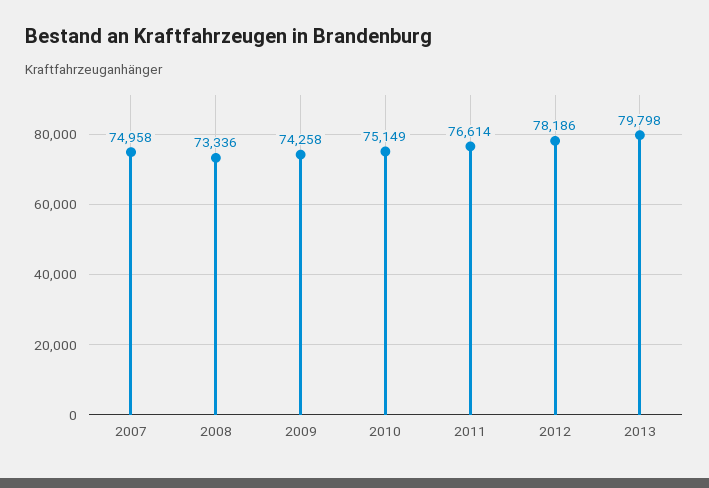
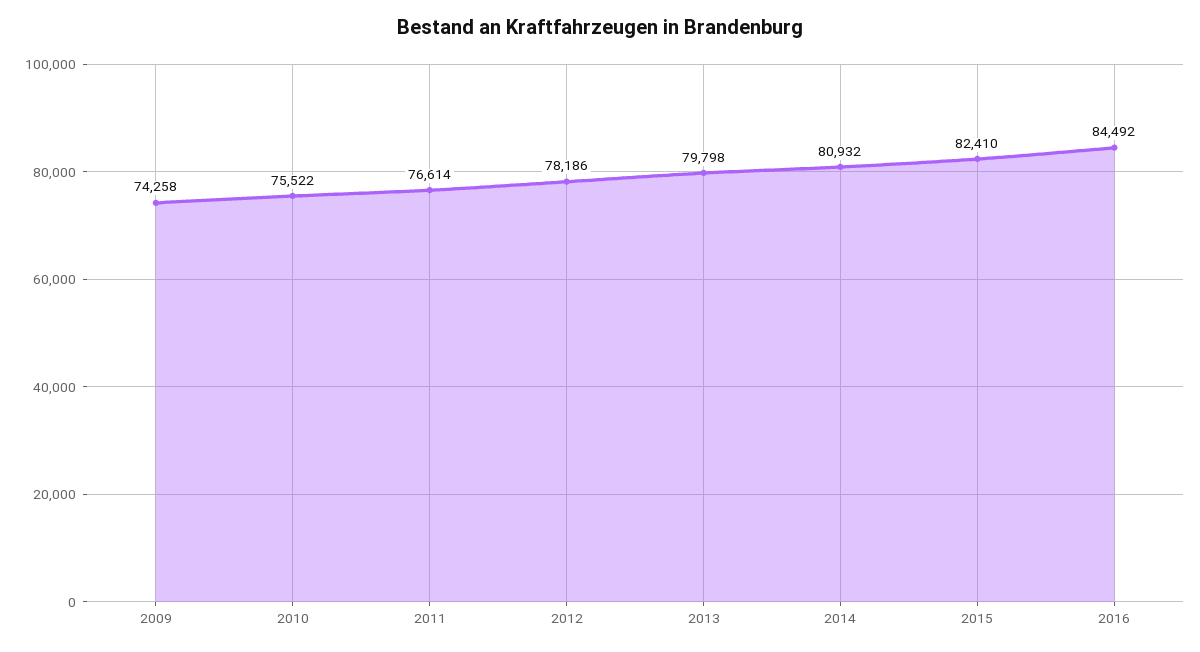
2007: 74958 -> none
2008: 73336 -> none
2010: 75149 -> 75522
2014: none -> 80932
2015: none -> 82410
2016: none -> 84492

